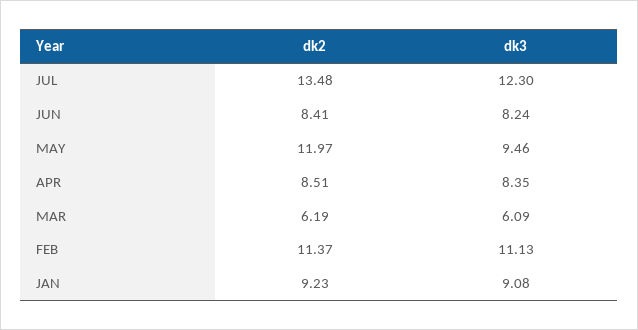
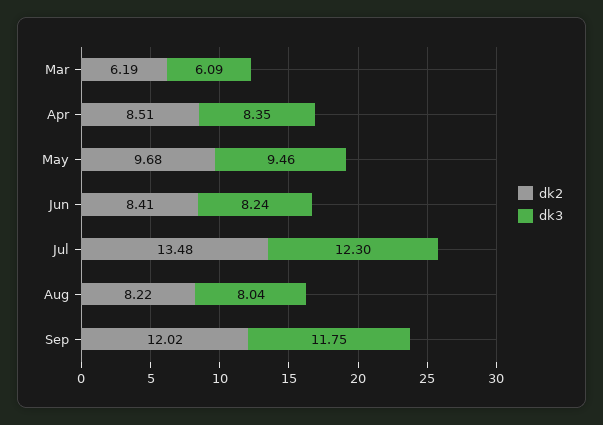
dk2, MAY: 11.97 -> 9.68
dk2, FEB: 11.37 -> none
dk3, FEB: 11.13 -> none
dk2, JAN: 9.23 -> none
dk3, JAN: 9.08 -> none
dk2, Aug: none -> 8.22
dk3, Aug: none -> 8.04
dk2, Sep: none -> 12.02
dk3, Sep: none -> 11.75

